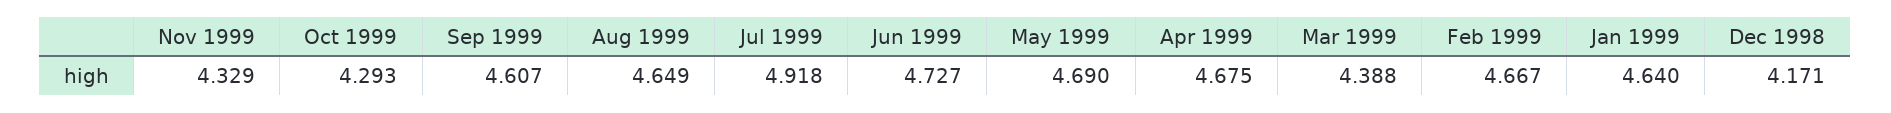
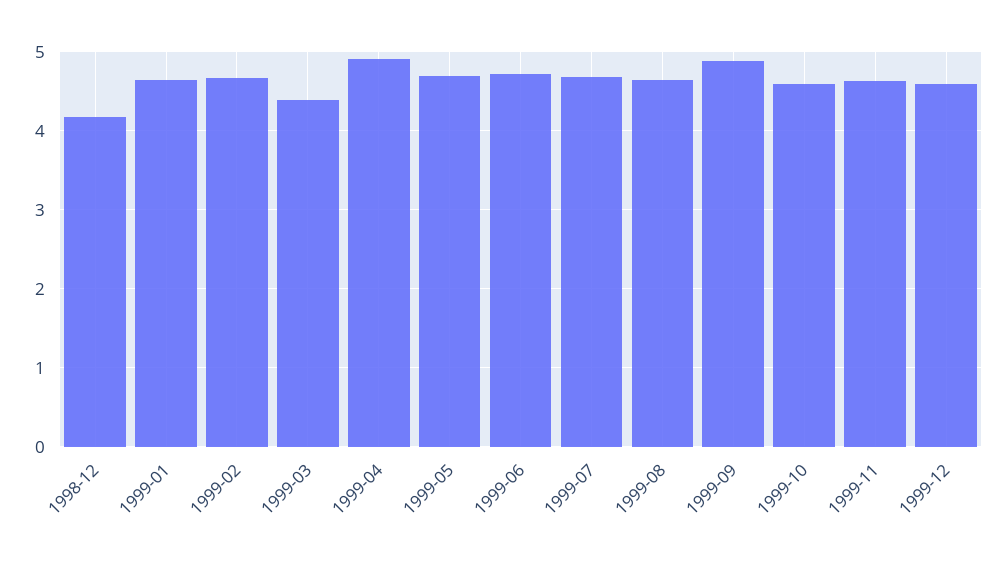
Nov 1999: 4.329 -> 4.6
Oct 1999: 4.293 -> 4.6
Sep 1999: 4.607 -> 4.9
Jul 1999: 4.918 -> 4.7
Apr 1999: 4.675 -> 4.9
1999-12: none -> 4.6

